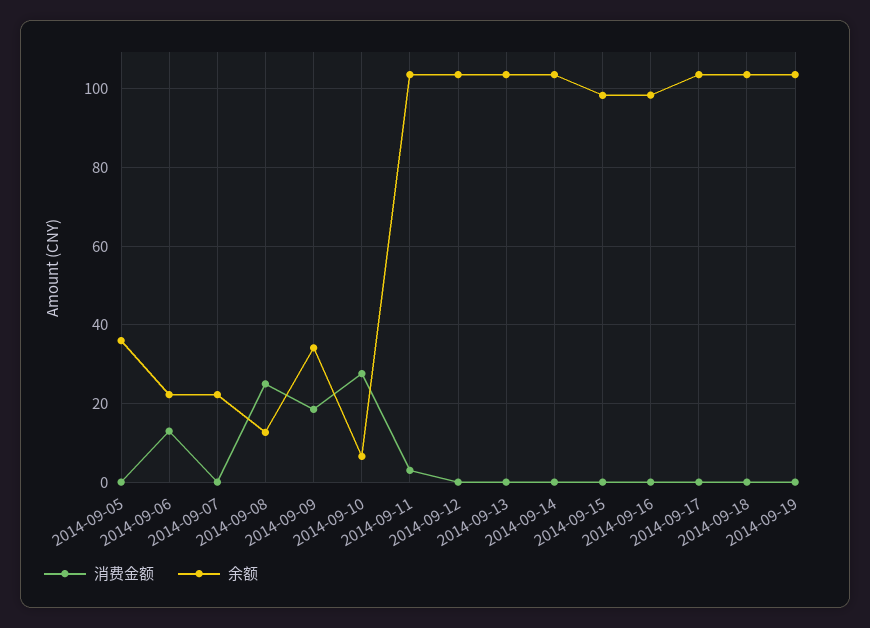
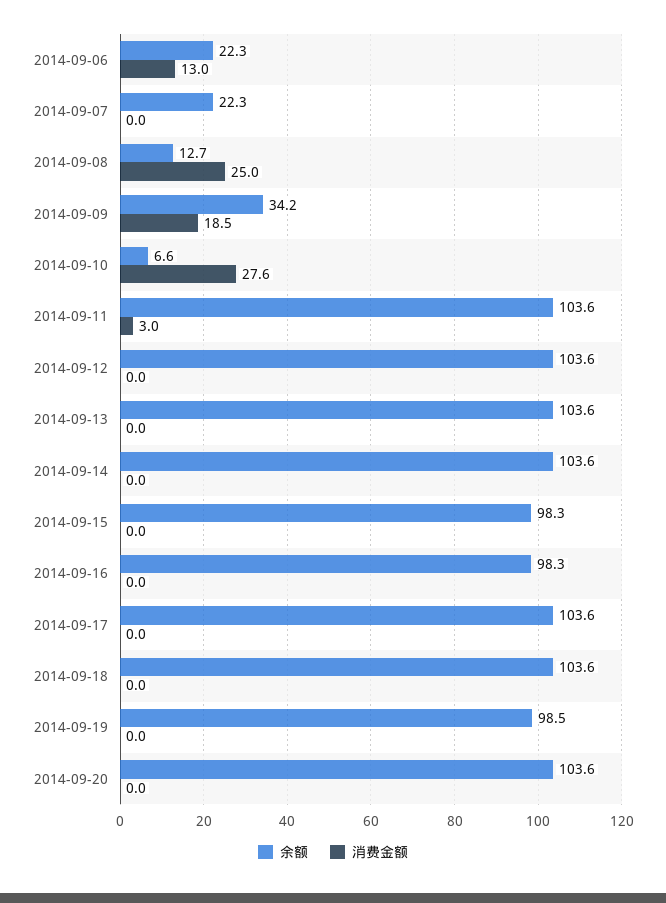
消费金额, 2014-09-05: 0 -> none
余额, 2014-09-05: 36 -> none
余额, 2014-09-19: 104 -> 98.5
余额, 2014-09-20: none -> 103.6
消费金额, 2014-09-20: none -> 0

